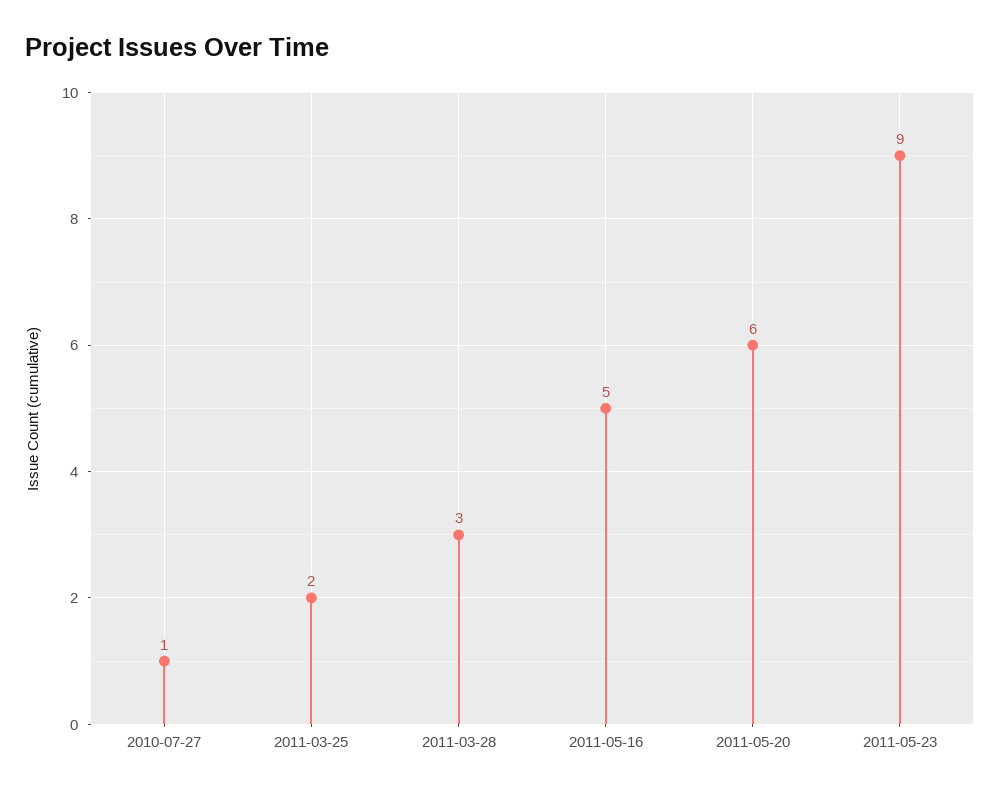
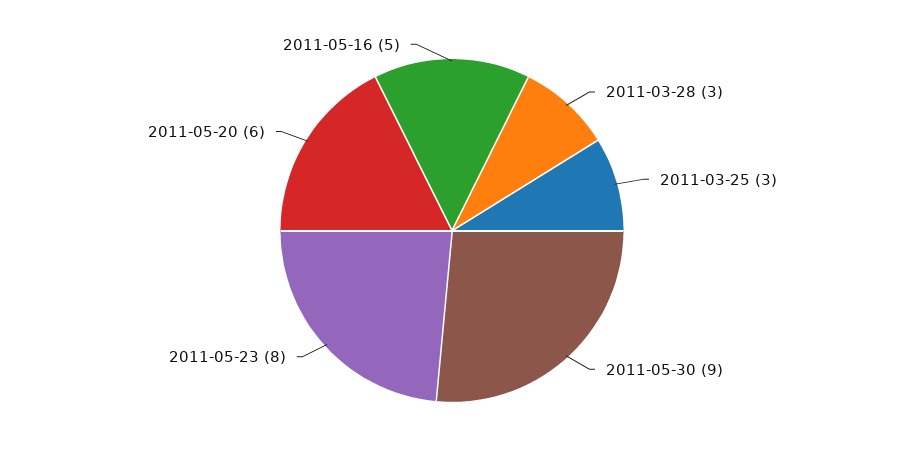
2010-07-27: 1 -> none
2011-03-25: 2 -> 3
2011-05-23: 9 -> 8
2011-05-30: none -> 9

